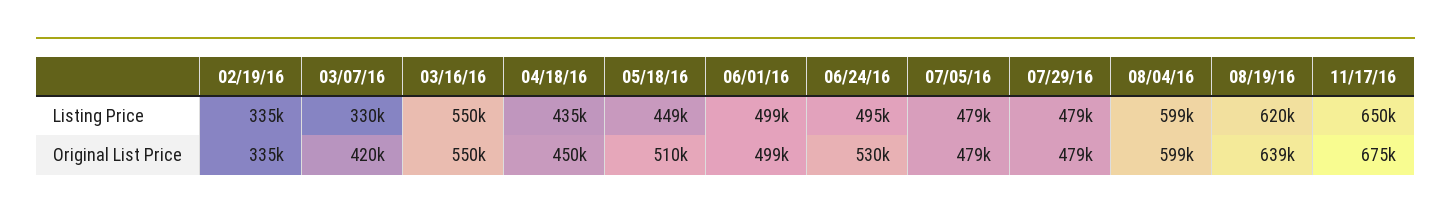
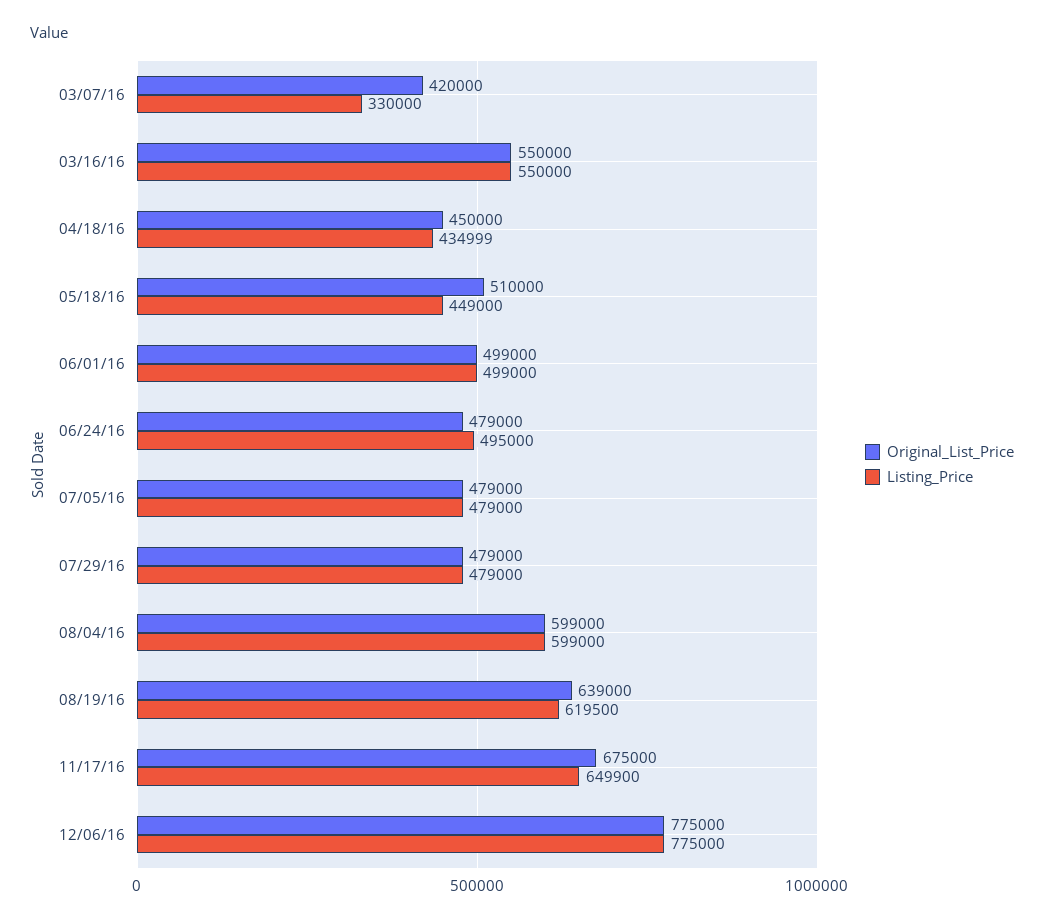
Listing Price, 02/19/16: 335000 -> none
Original List Price, 02/19/16: 335000 -> none
Original List Price, 06/24/16: 530000 -> 479000
Original List Price, 12/06/16: none -> 775000
Listing Price, 12/06/16: none -> 775000

